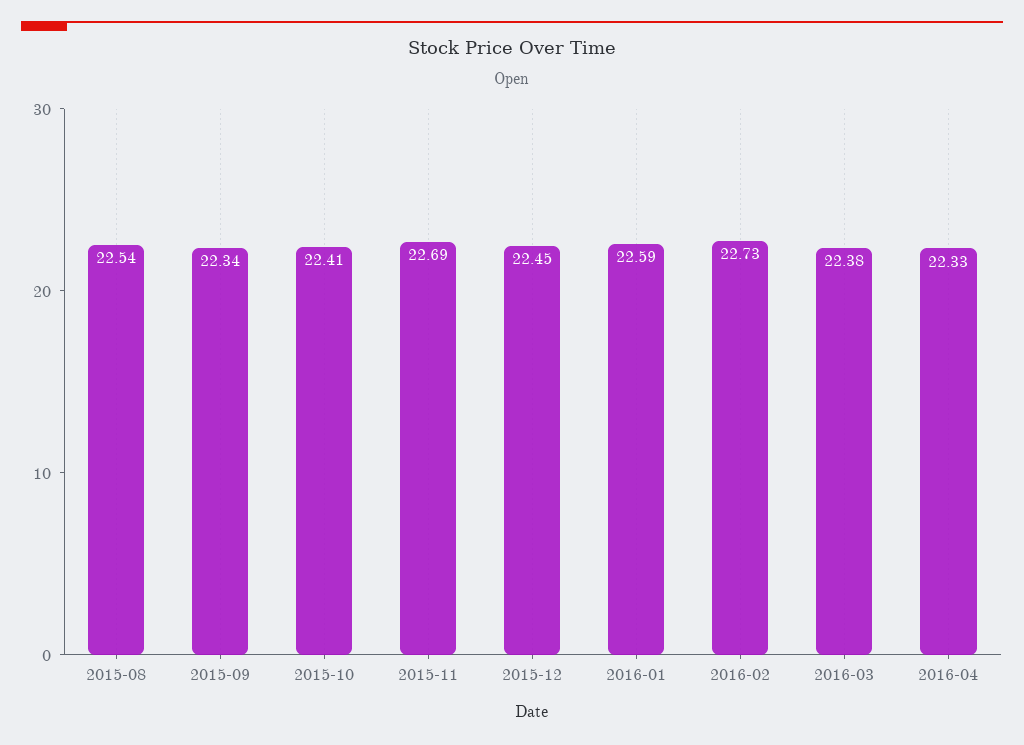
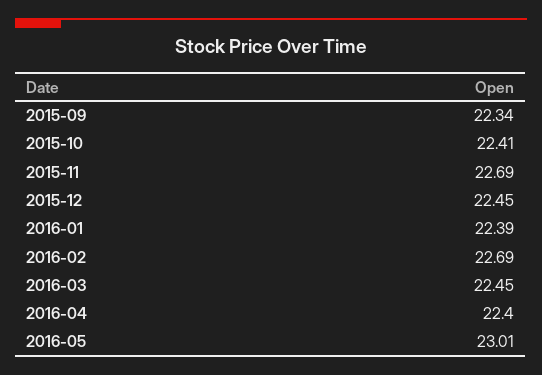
2015-08: 22.54 -> none
2016-01: 22.59 -> 22.39
2016-02: 22.73 -> 22.69
2016-03: 22.38 -> 22.45
2016-04: 22.33 -> 22.4
2016-05: none -> 23.01

